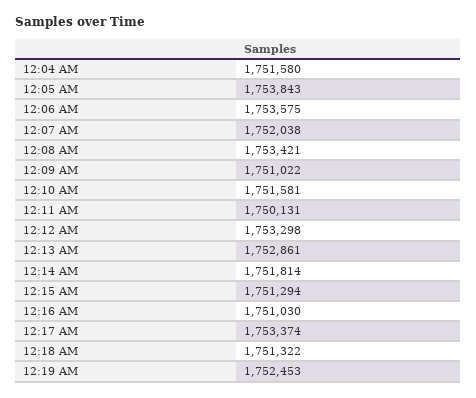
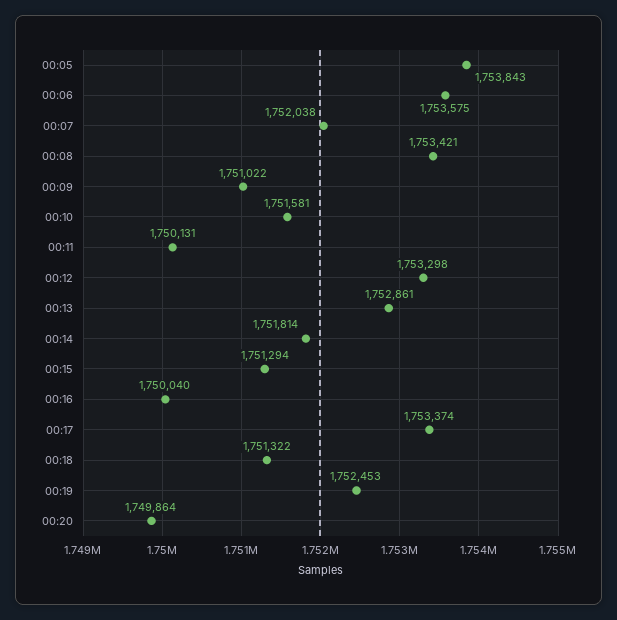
12:04 AM: 1751580 -> none
12:16 AM: 1751030 -> 1750040
00:20: none -> 1749864

